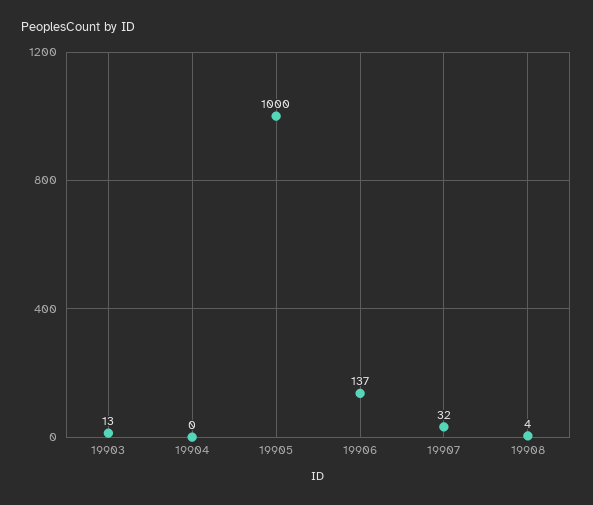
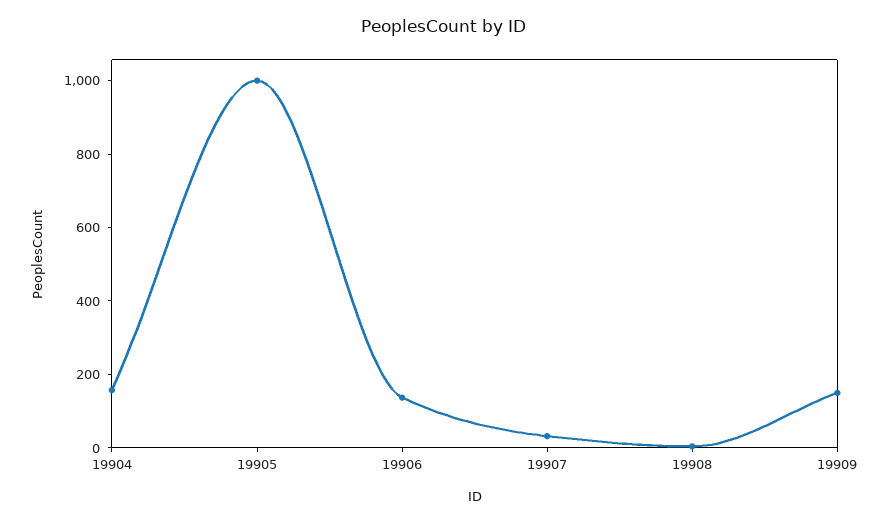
19903: 13 -> none
19904: 0 -> 150
19909: none -> 150

